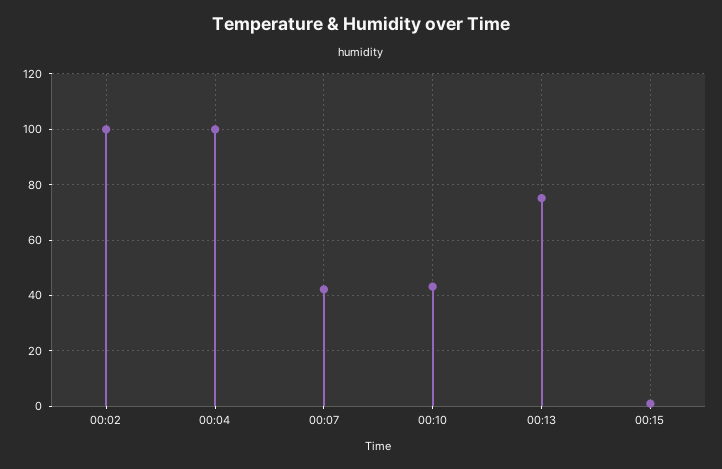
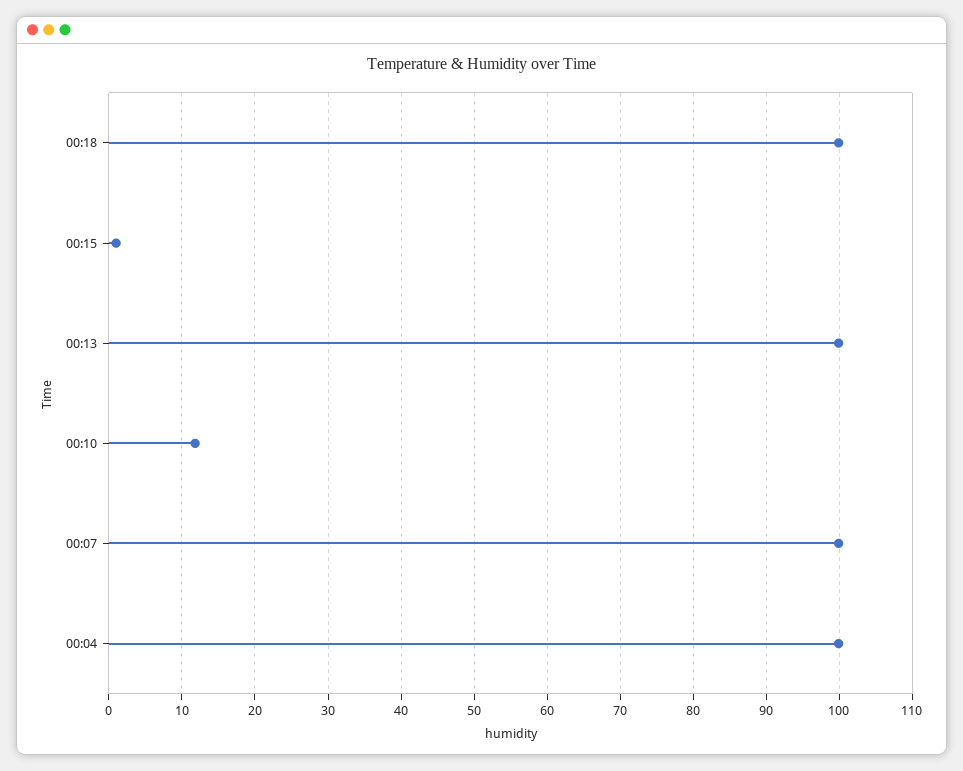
00:02: 100 -> none
00:07: 42.5 -> 100
00:10: 42.5 -> 12
00:13: 75 -> 100
00:18: none -> 100

